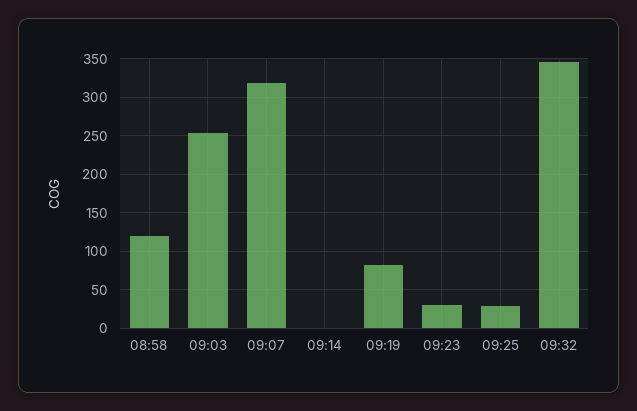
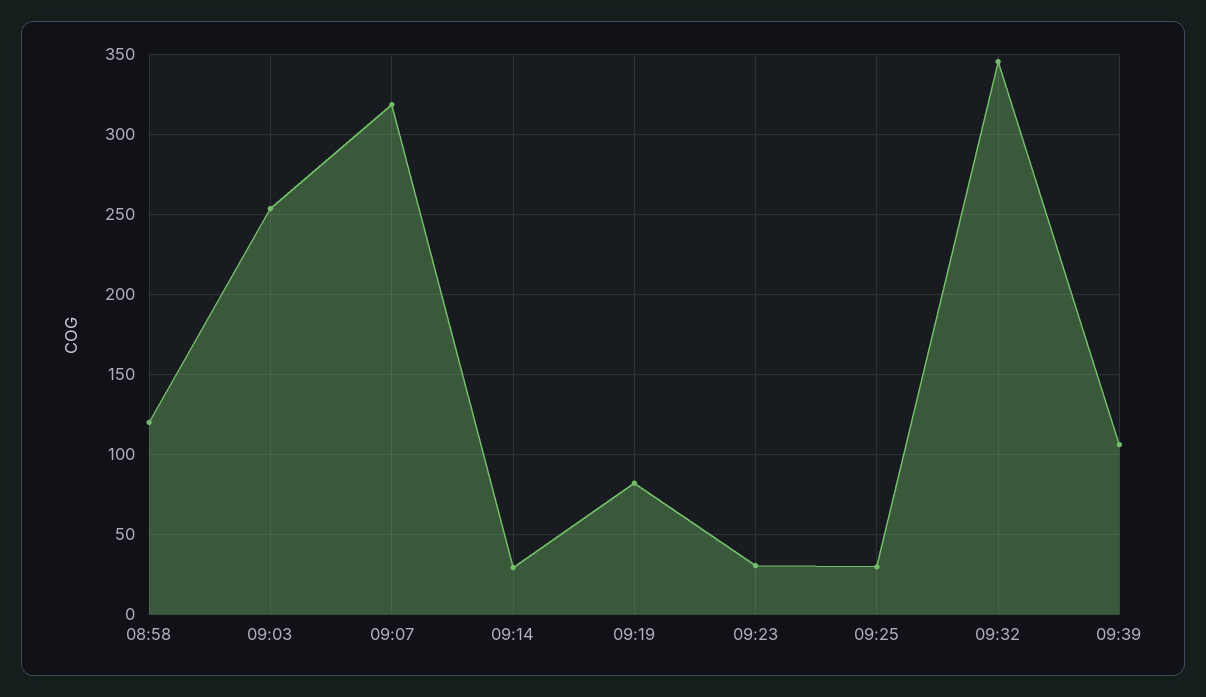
09:14: 0 -> 30
09:39: none -> 105

